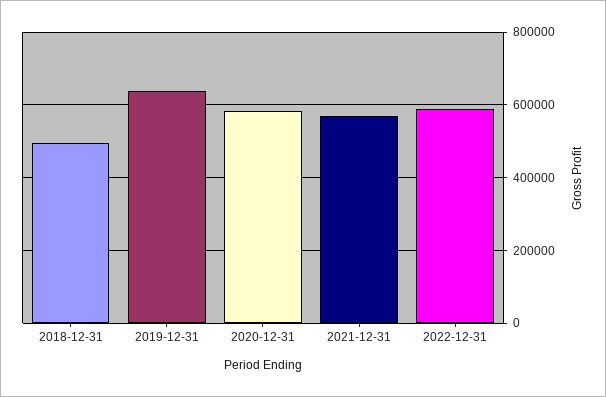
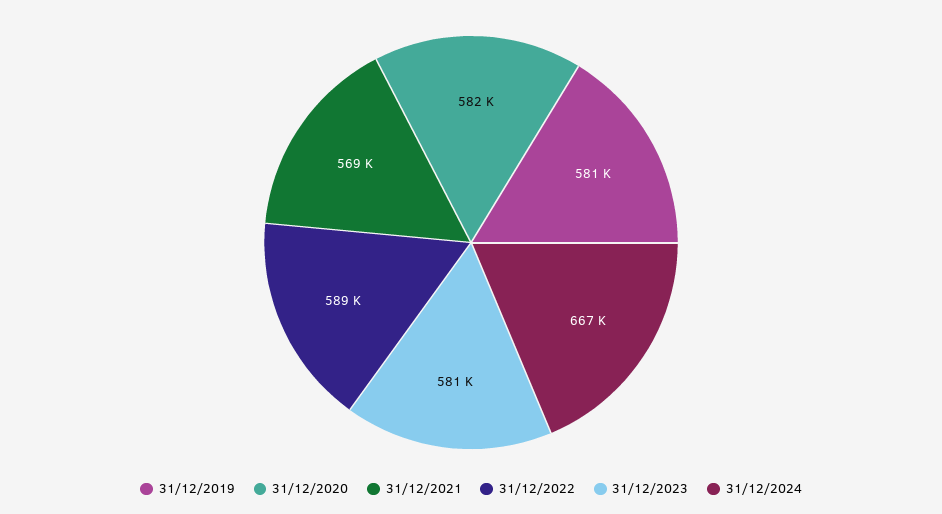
2018-12-31: 500000 -> none
2019-12-31: 640000 -> 581000
31/12/2023: none -> 581000
31/12/2024: none -> 667000

